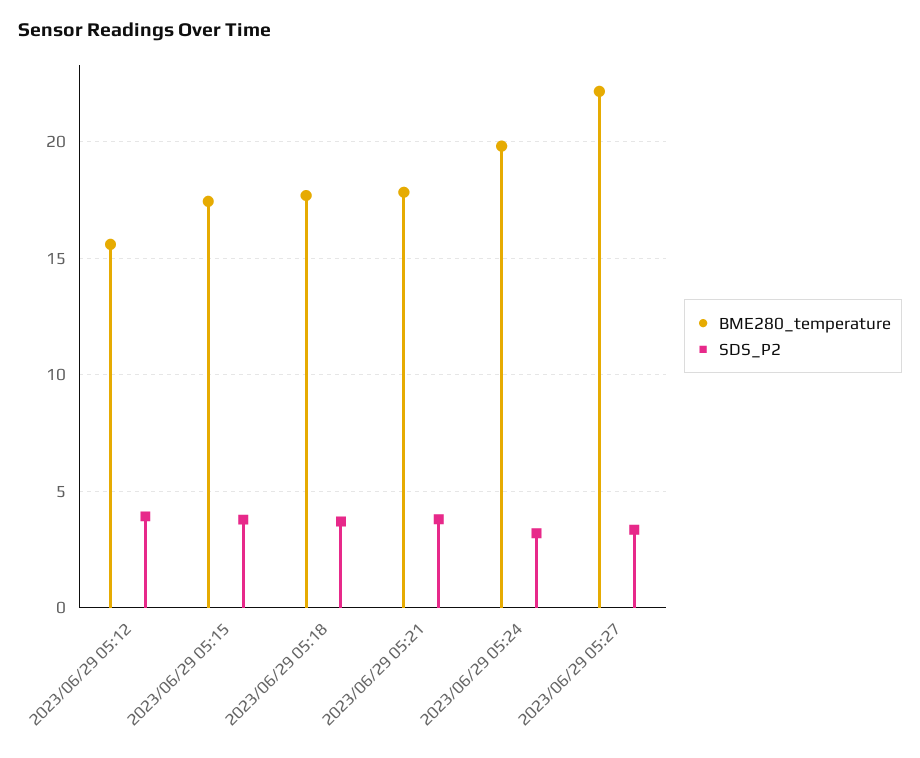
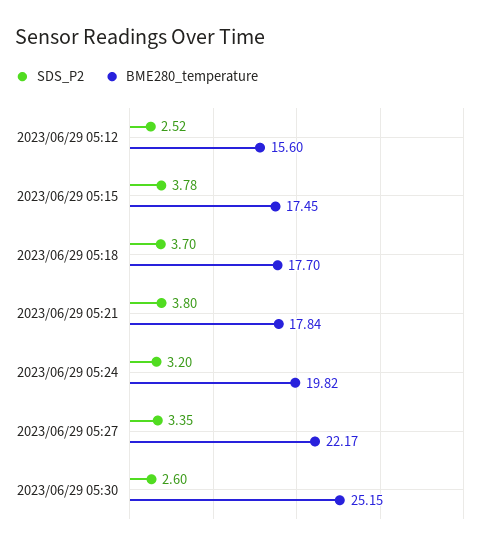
SDS_P2, 2023/06/29 05:12: 4 -> 2.52
SDS_P2, 2023/06/29 05:30: none -> 2.6
BME280_temperature, 2023/06/29 05:30: none -> 25.15

